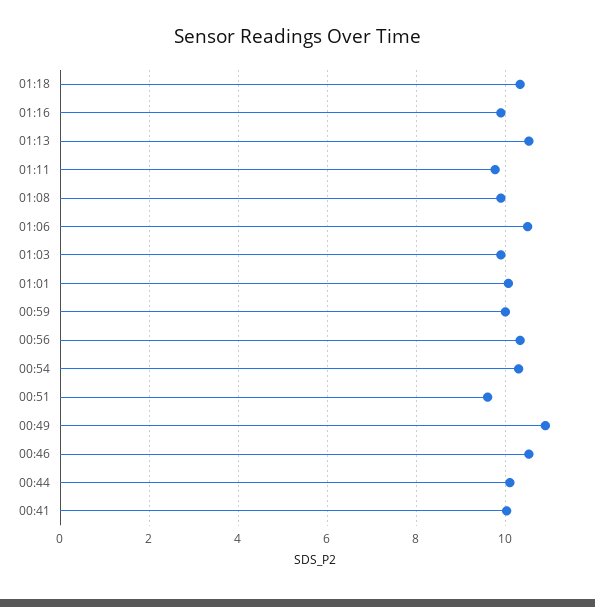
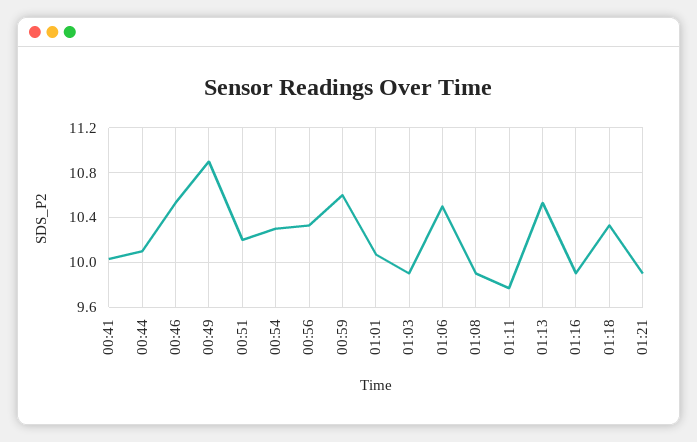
00:59: 10 -> 10.6
00:51: 9.6 -> 10.2
01:21: none -> 9.9

